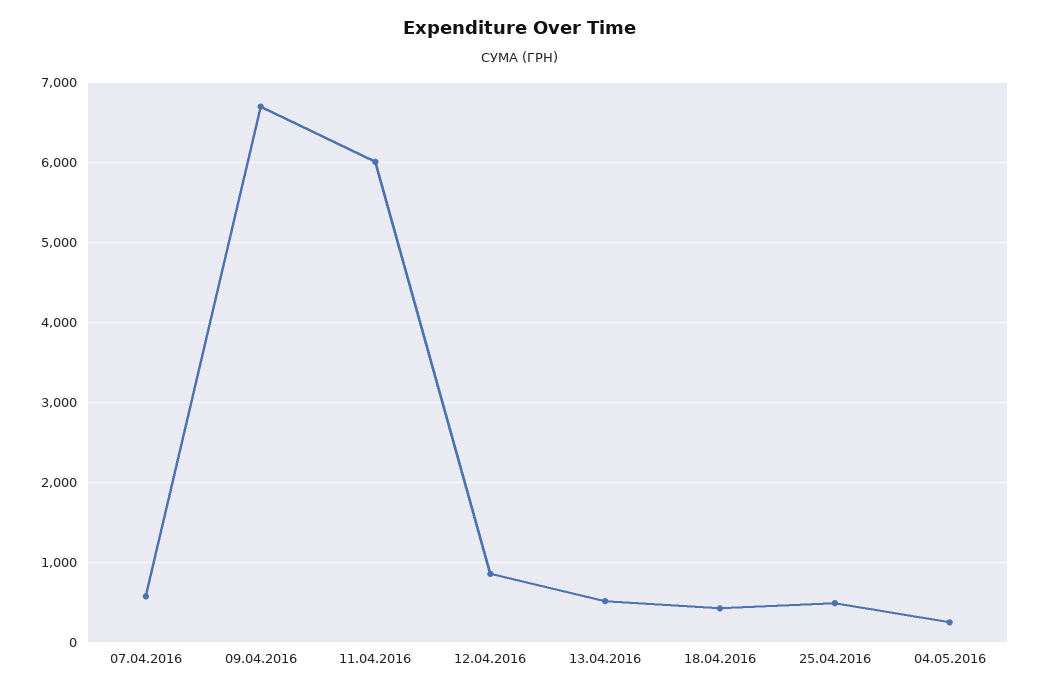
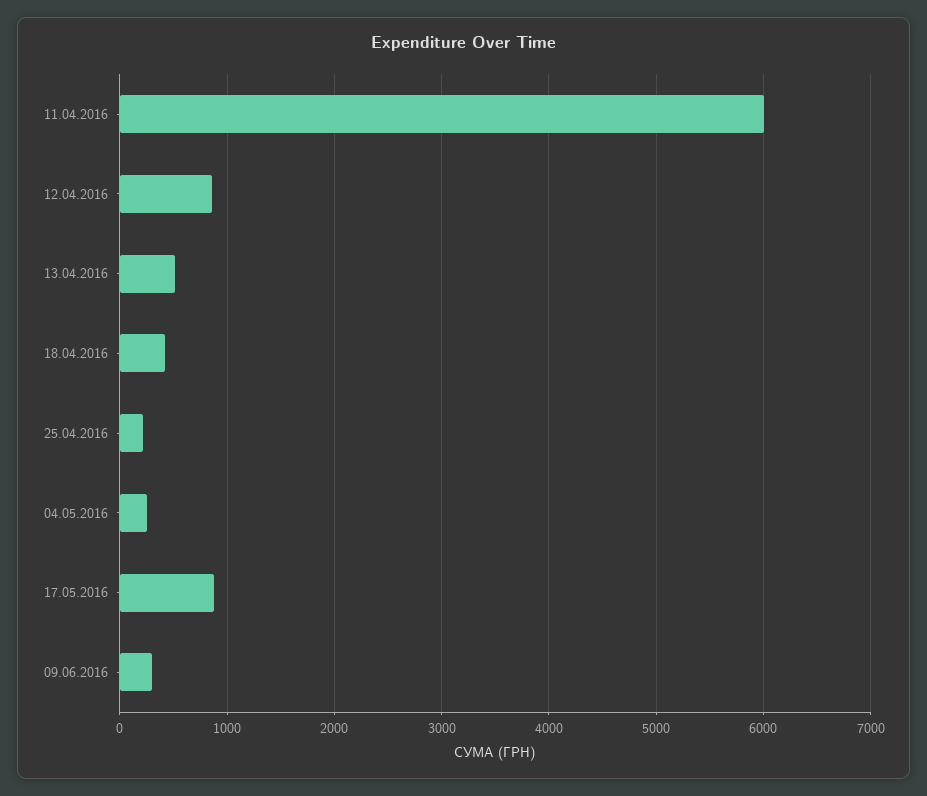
07.04.2016: 600 -> none
09.04.2016: 6700 -> none
25.04.2016: 500 -> 200
17.05.2016: none -> 900
09.06.2016: none -> 300

